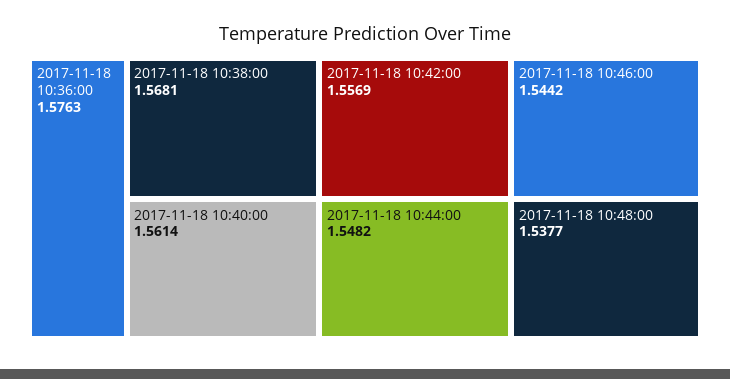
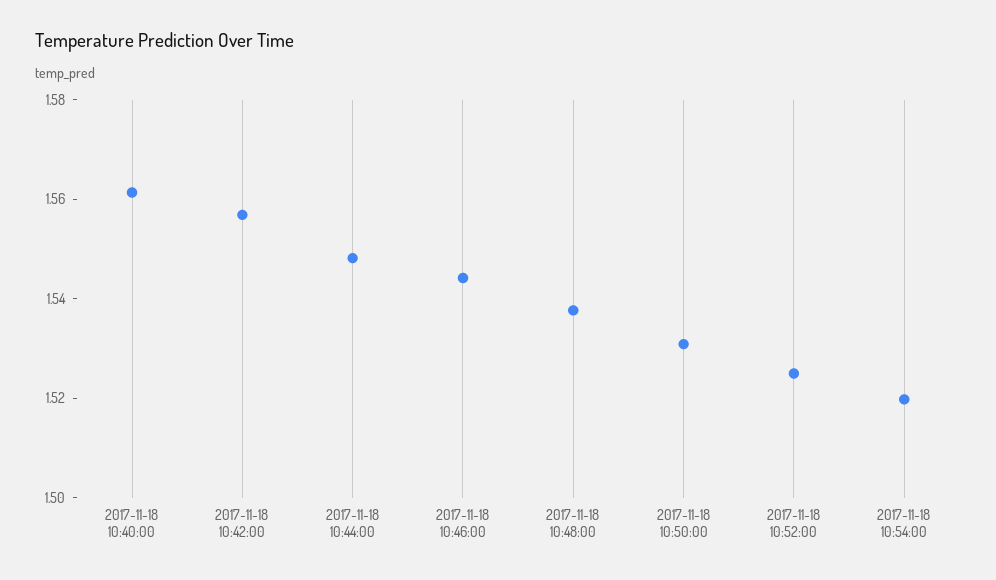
2017-11-18 10:36:00: 1.5763 -> none
2017-11-18 10:38:00: 1.5681 -> none
2017-11-18 10:50:00: none -> 1.53
2017-11-18 10:52:00: none -> 1.525
2017-11-18 10:54:00: none -> 1.52

